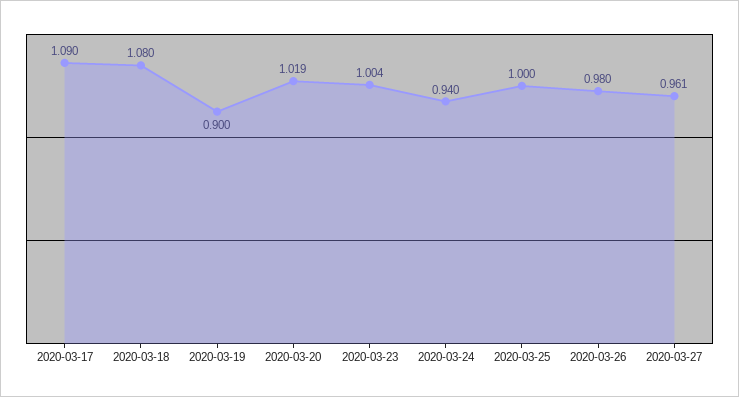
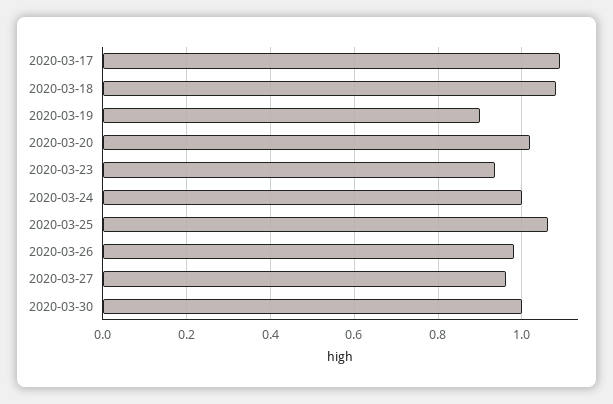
2020-03-23: 1.004 -> 0.94
2020-03-24: 0.94 -> 1
2020-03-25: 1 -> 1.06
2020-03-30: none -> 1

